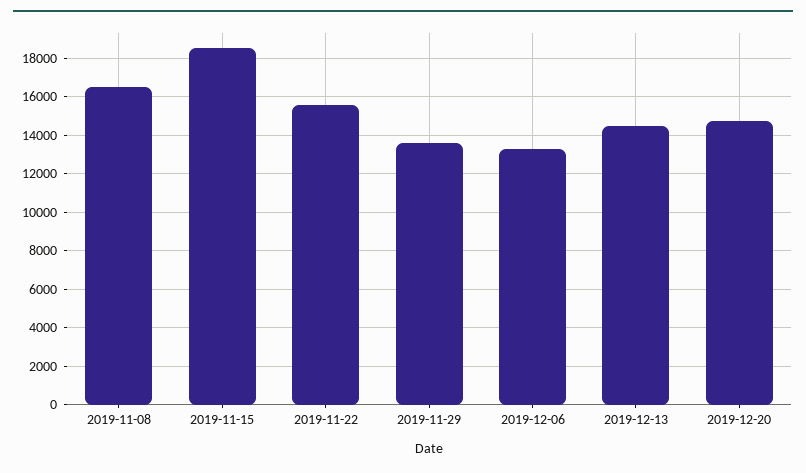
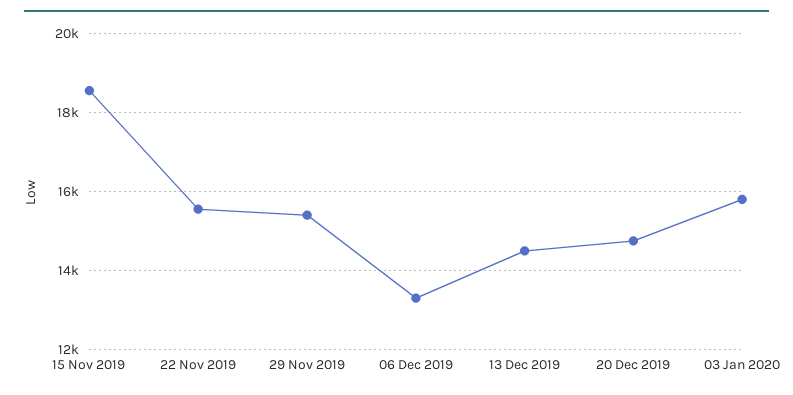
2019-11-08: 16500 -> none
2019-11-29: 13500 -> 15400
03 Jan 2020: none -> 15800

